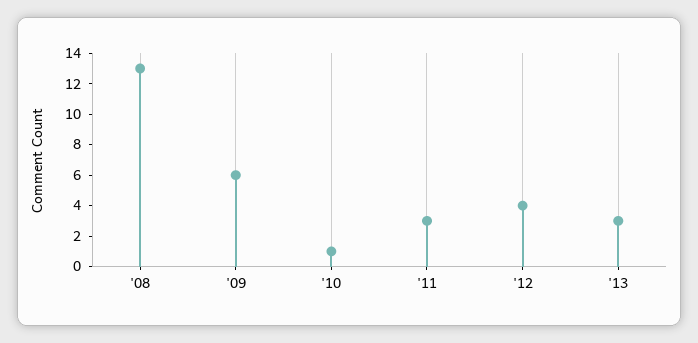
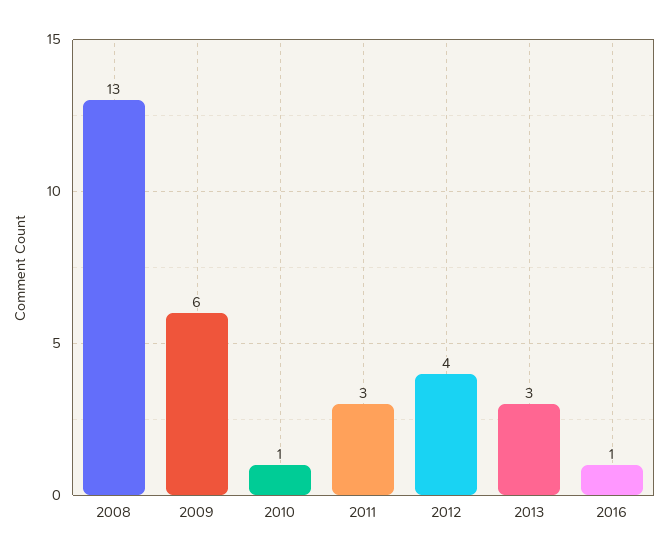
2016: none -> 1

